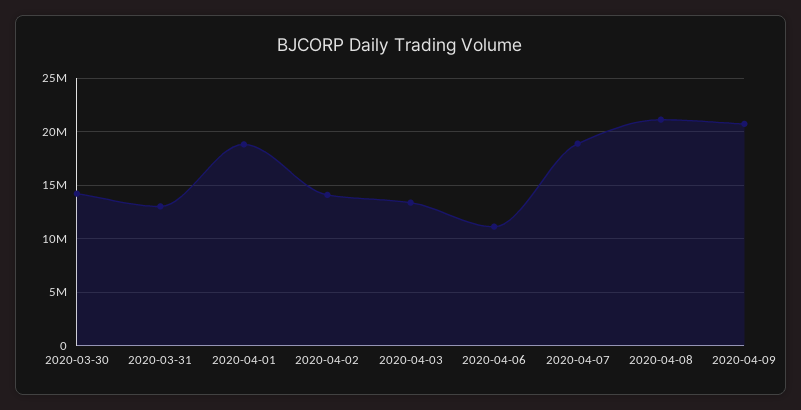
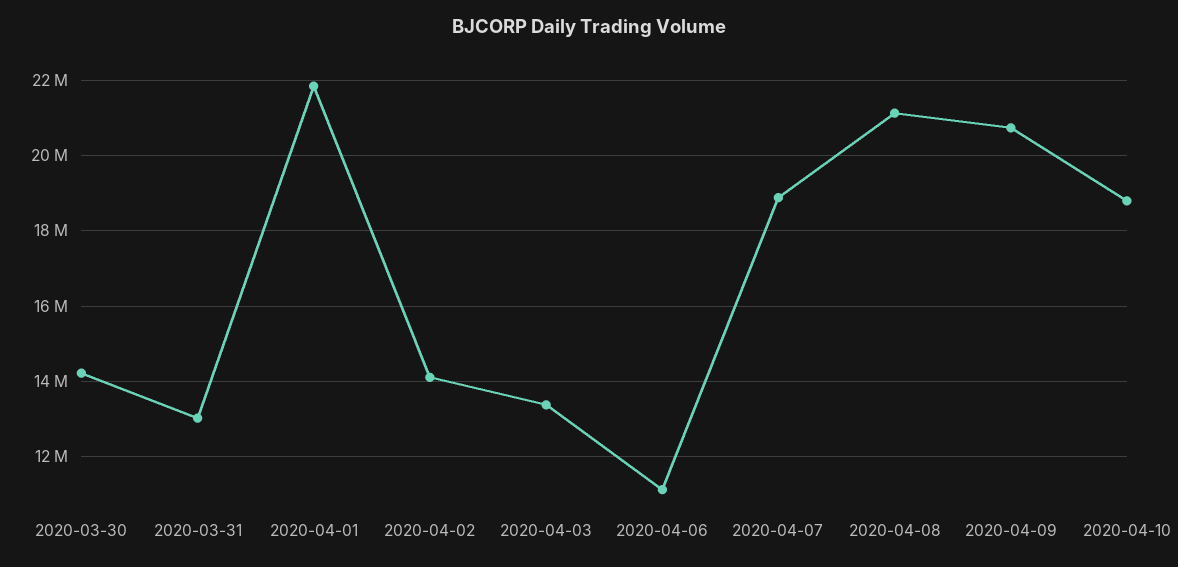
2020-04-01: 19000000 -> 21800000
2020-04-10: none -> 18800000

